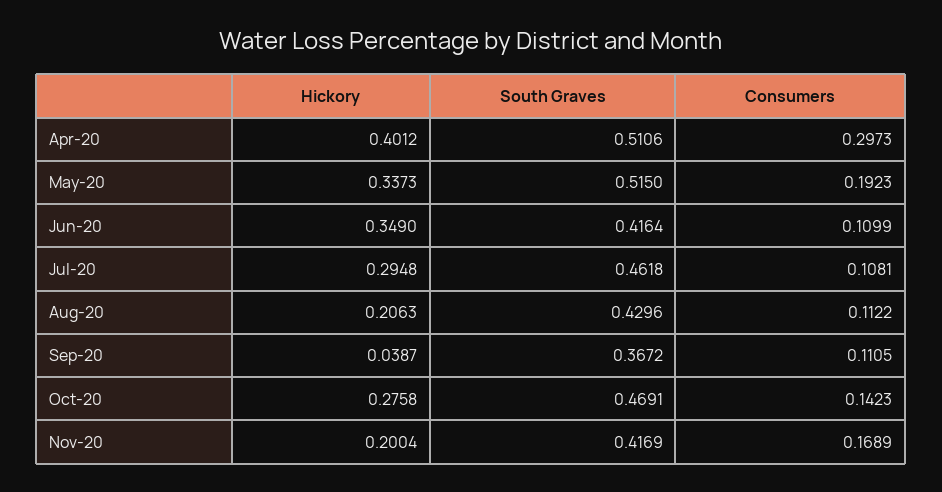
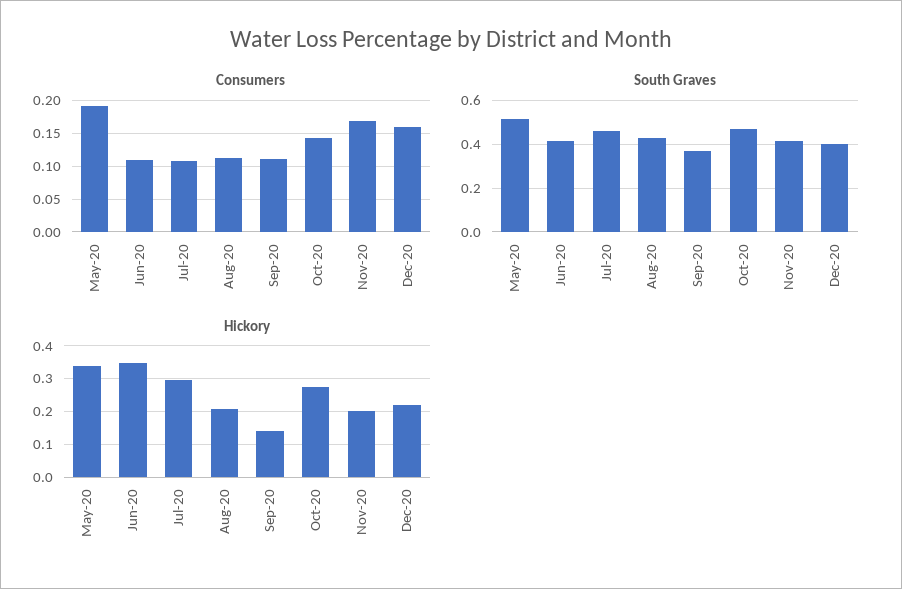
Hickory, Apr-20: 0.4012 -> none
South Graves, Apr-20: 0.5106 -> none
Consumers, Apr-20: 0.2973 -> none
Hickory, Sep-20: 0.0387 -> 0.14
Consumers, Dec-20: none -> 0.16
South Graves, Dec-20: none -> 0.4
Hickory, Dec-20: none -> 0.22

